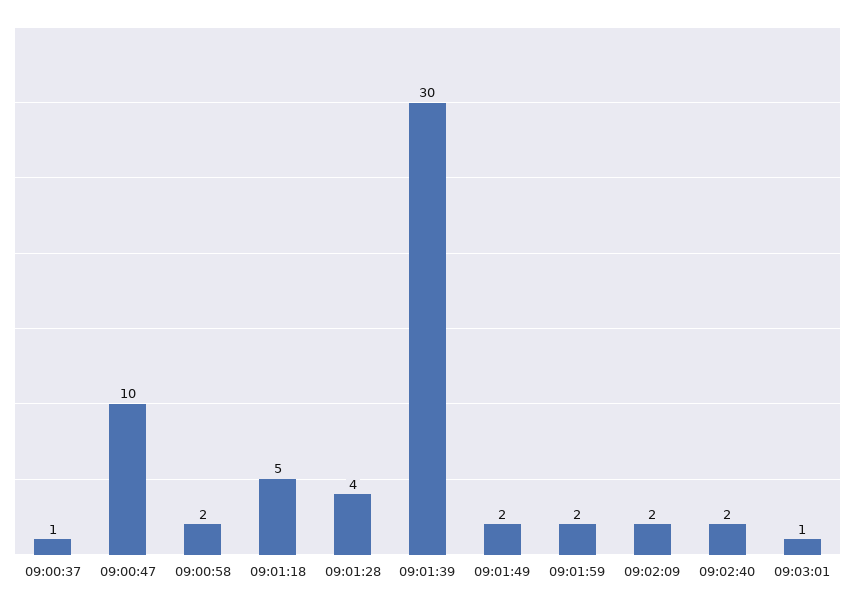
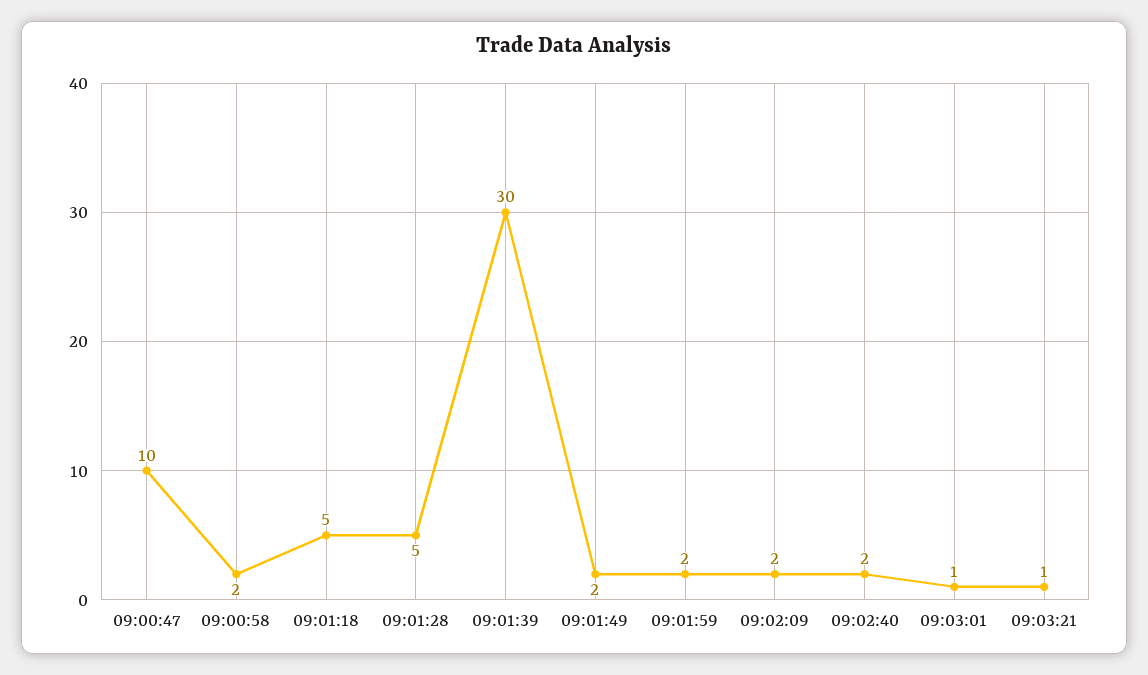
09:00:37: 1 -> none
09:01:28: 4 -> 5
09:03:21: none -> 1

